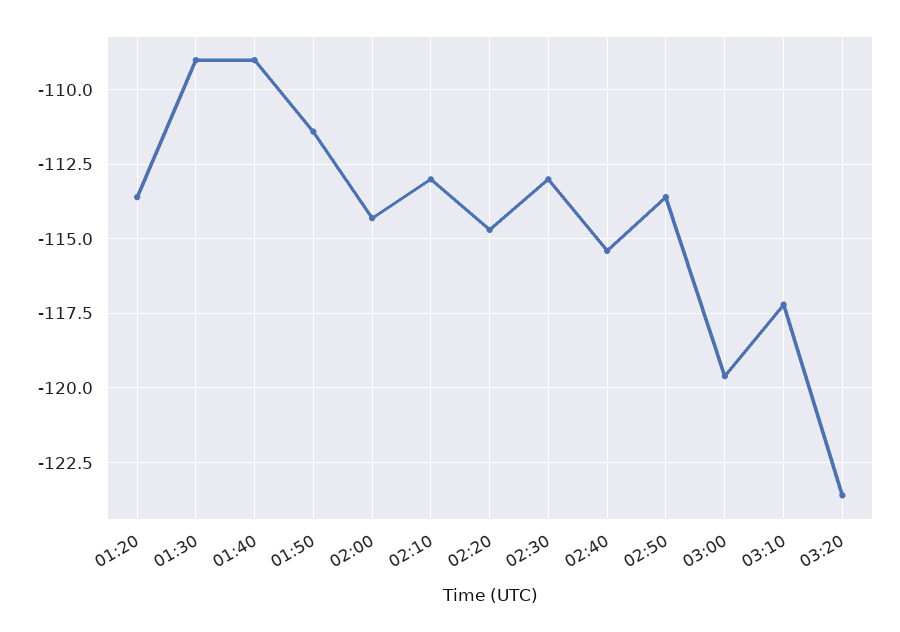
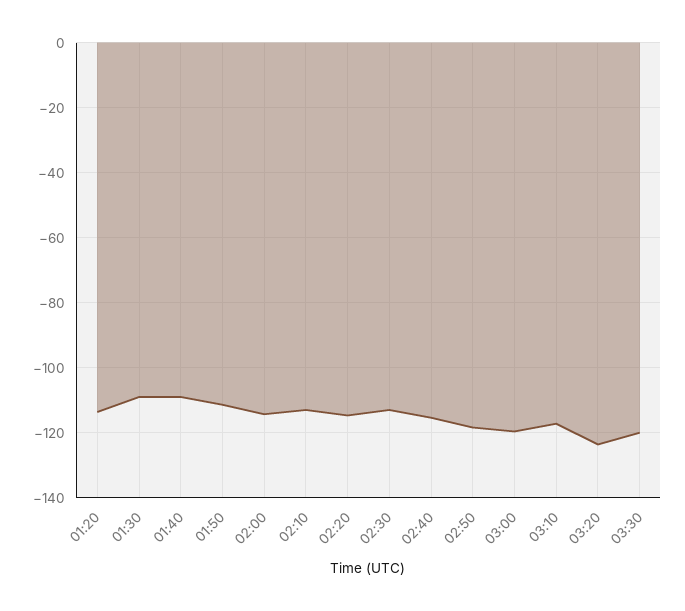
02:50: -113.5 -> -118
03:30: none -> -120

